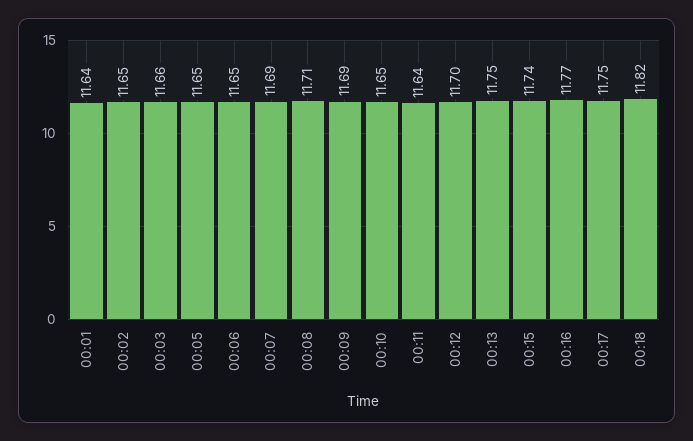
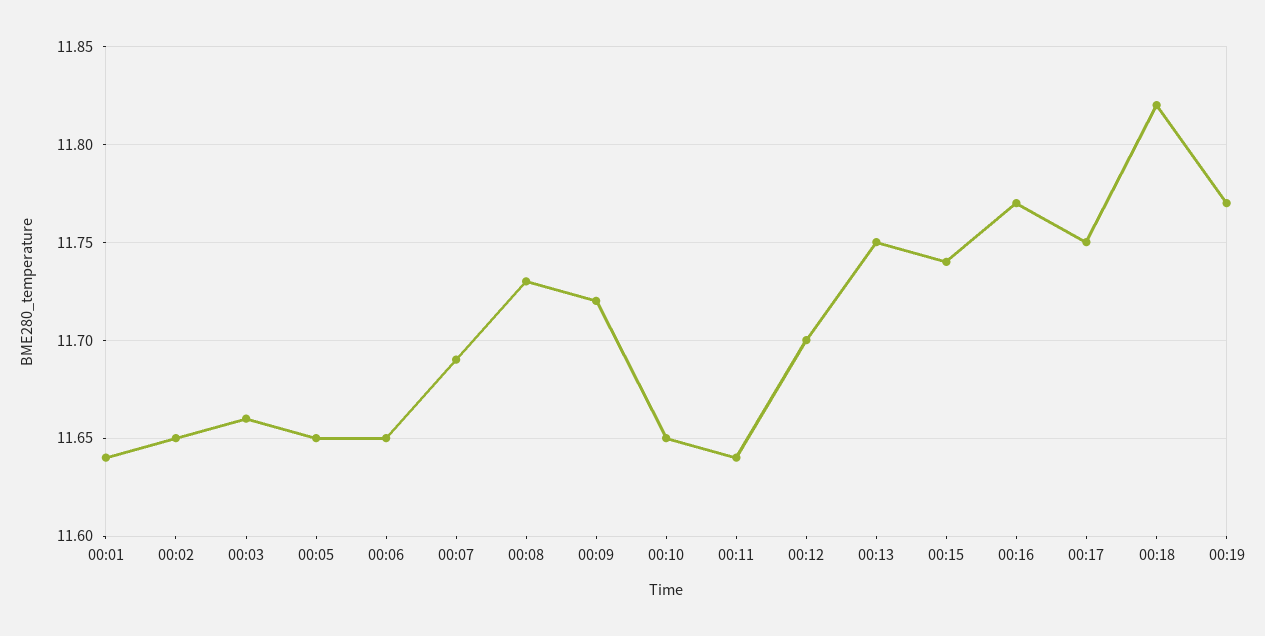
00:08: 11.71 -> 11.73
00:09: 11.69 -> 11.72
00:19: none -> 11.77

